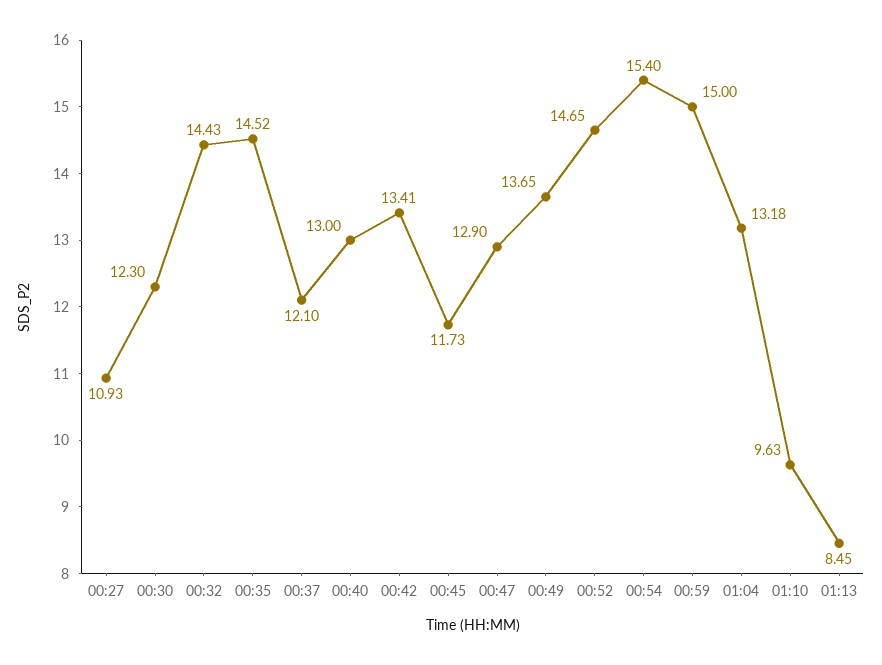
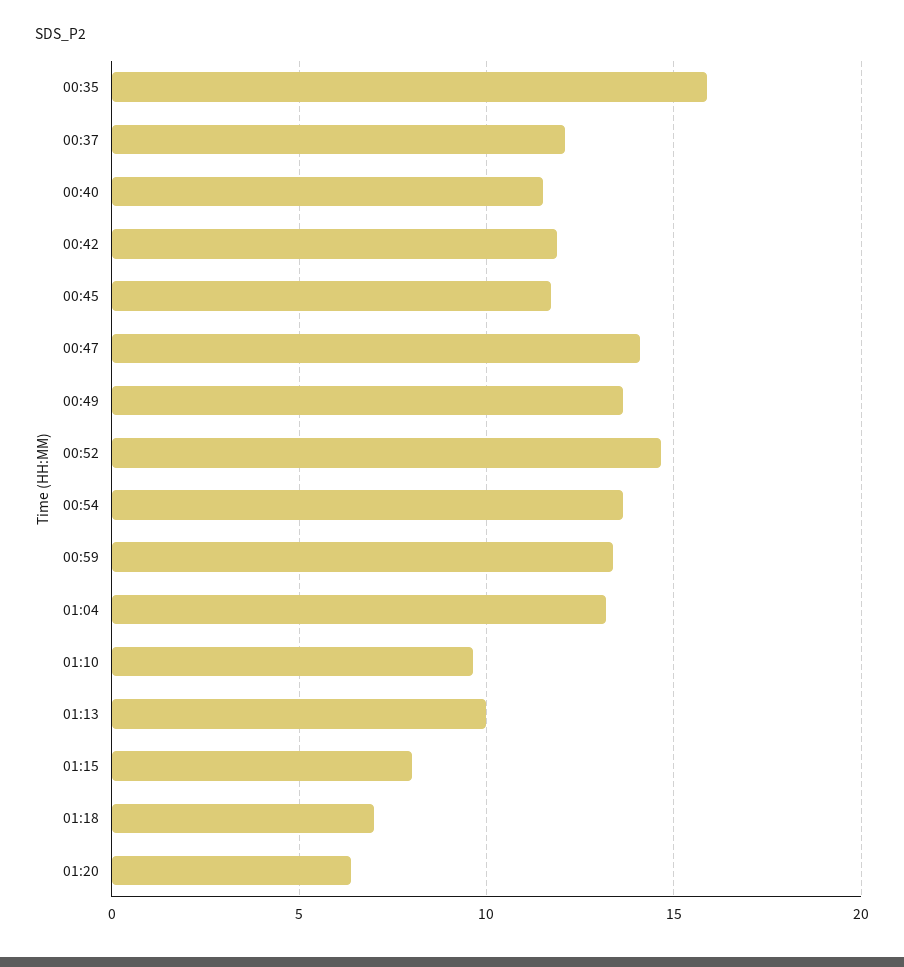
00:27: 10.93 -> none
00:30: 12.3 -> none
00:32: 14.43 -> none
00:35: 14.52 -> 16
00:40: 13 -> 11.5
00:42: 13.41 -> 12
00:47: 12.9 -> 14
00:54: 15.4 -> 13.5
00:59: 15 -> 13.5
01:13: 8.45 -> 10
01:15: none -> 8
01:18: none -> 7
01:20: none -> 6.5

